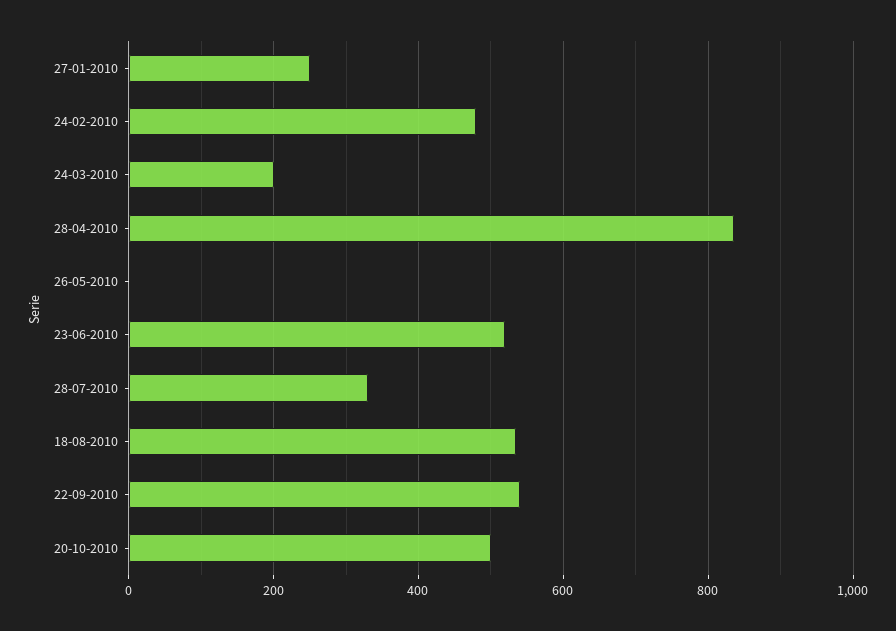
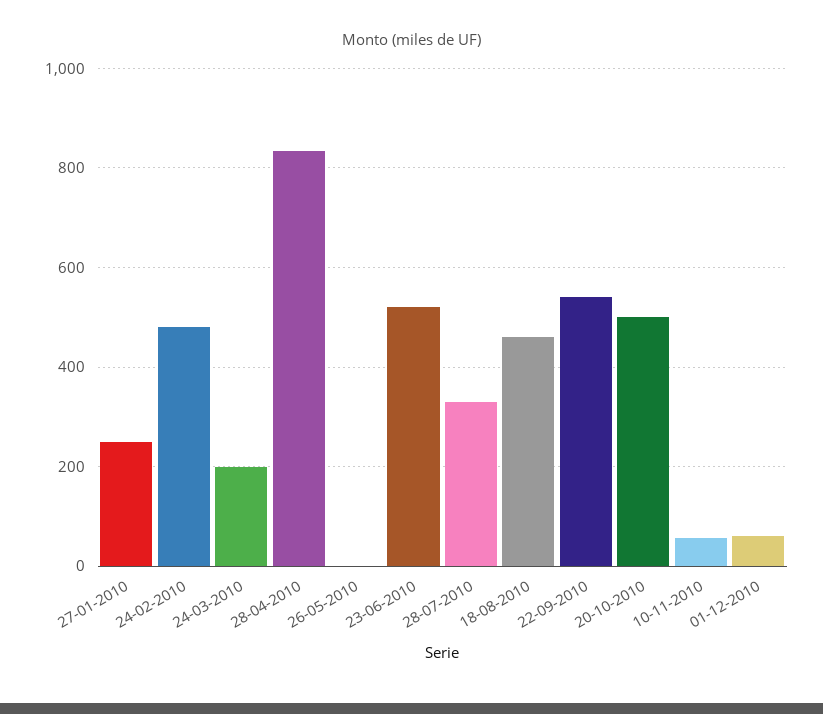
18-08-2010: 540 -> 460
10-11-2010: none -> 60
01-12-2010: none -> 60

